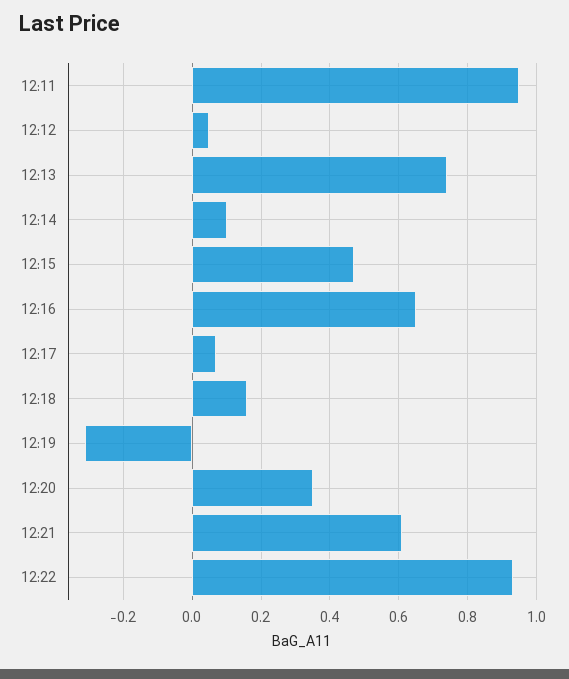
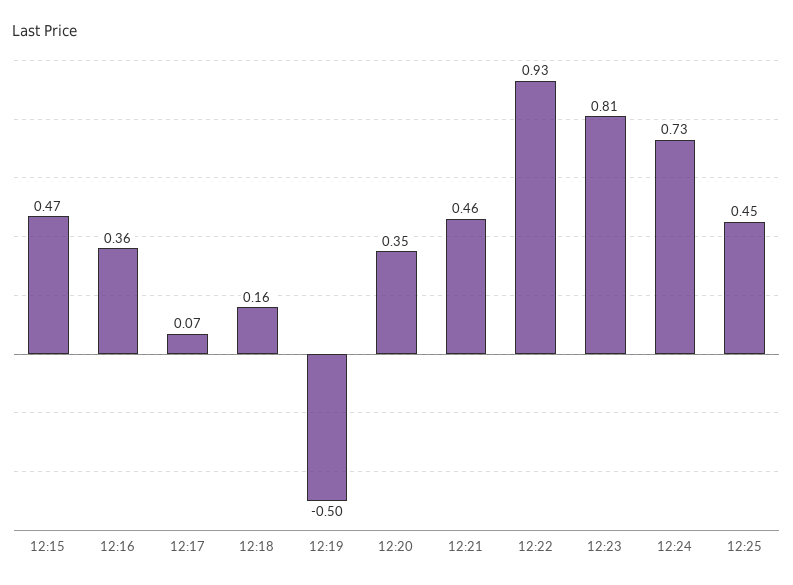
12:11: 0.95 -> none
12:12: 0.05 -> none
12:13: 0.75 -> none
12:14: 0.1 -> none
12:16: 0.65 -> 0.36
12:19: -0.3 -> -0.5
12:21: 0.6 -> 0.46
12:23: none -> 0.81
12:24: none -> 0.73
12:25: none -> 0.45

